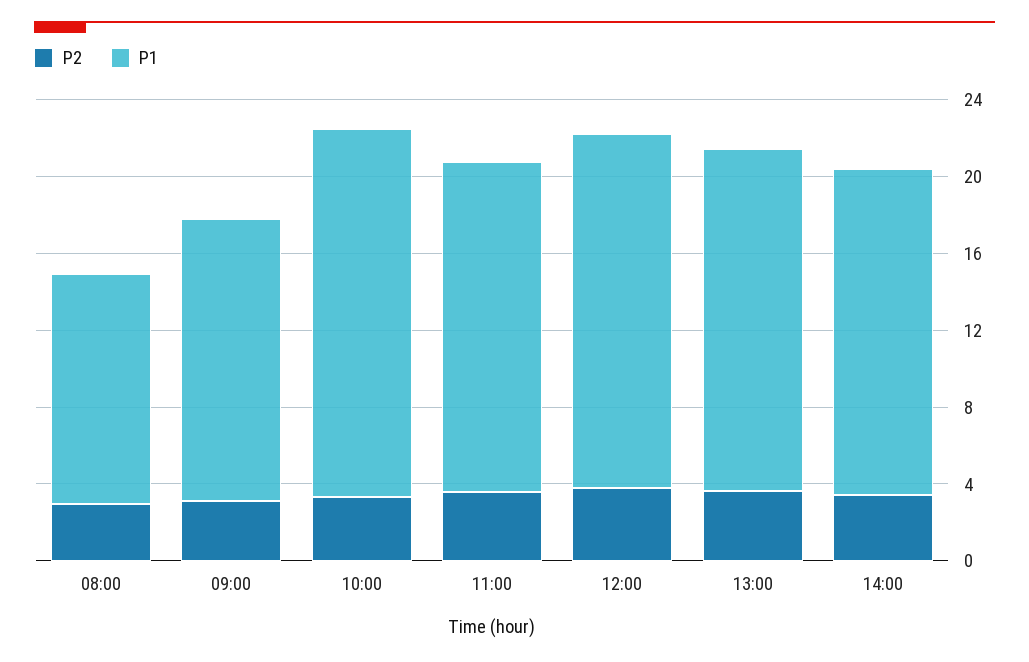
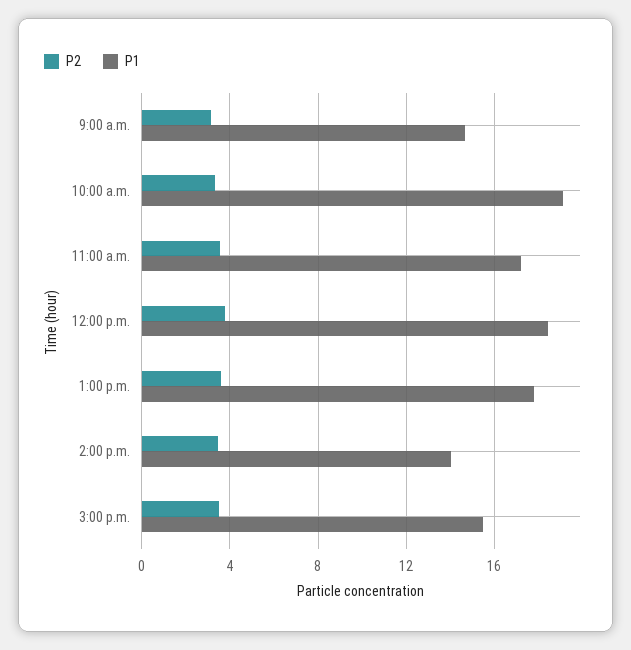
P2, 08:00: 3 -> none
P1, 08:00: 12 -> none
P1, 14:00: 17 -> 14
P2, 3:00 p.m.: none -> 3.5
P1, 3:00 p.m.: none -> 15.5

